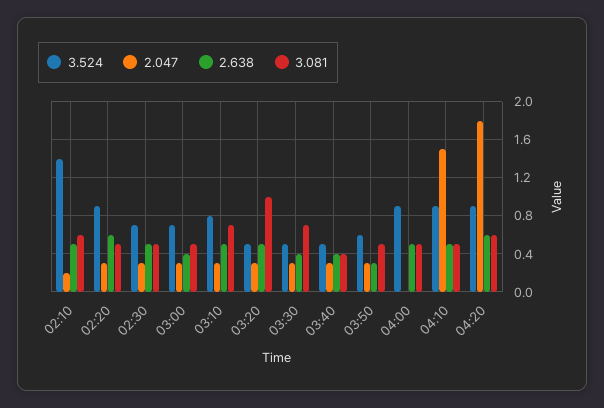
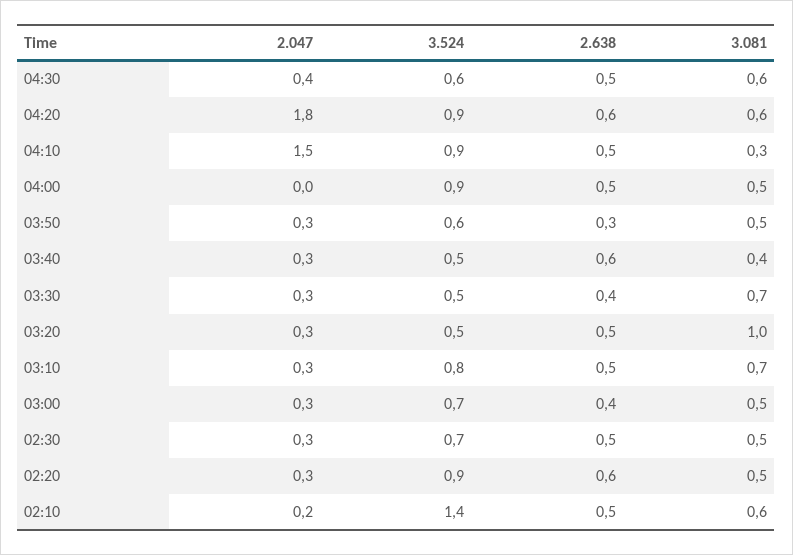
2.638, 03:40: 0.4 -> 0.6
3.081, 04:10: 0.5 -> 0.3
2.047, 04:30: none -> 0.4
3.524, 04:30: none -> 0.6
2.638, 04:30: none -> 0.5
3.081, 04:30: none -> 0.6

